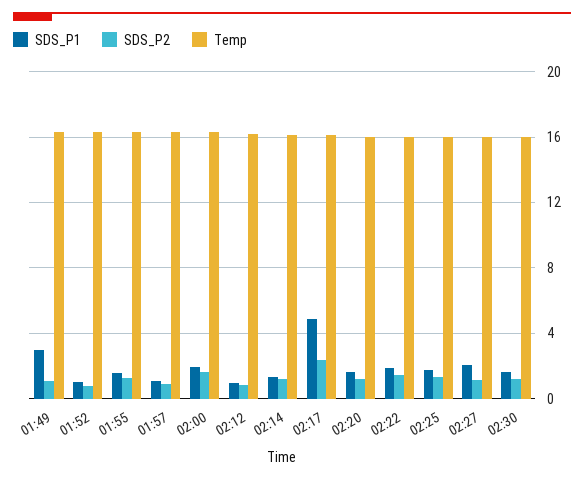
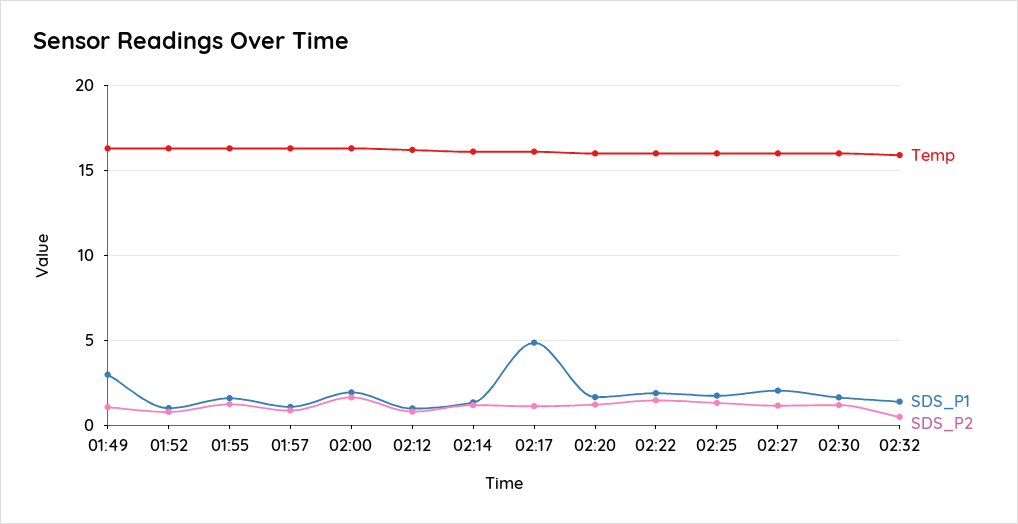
SDS_P2, 02:17: 2.5 -> 1
Temp, 02:32: none -> 16
SDS_P1, 02:32: none -> 1.5
SDS_P2, 02:32: none -> 0.5

